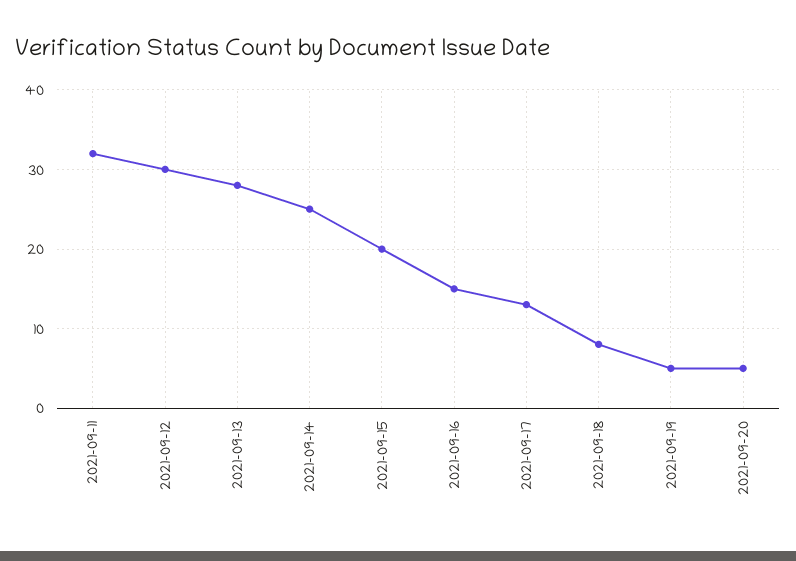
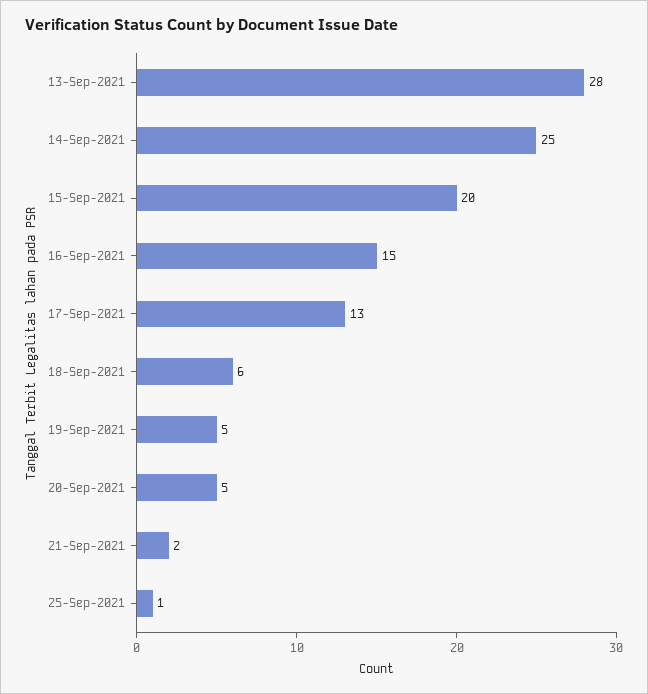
2021-09-11: 32 -> none
2021-09-12: 30 -> none
2021-09-18: 8 -> 6
21-Sep-2021: none -> 2
25-Sep-2021: none -> 1

